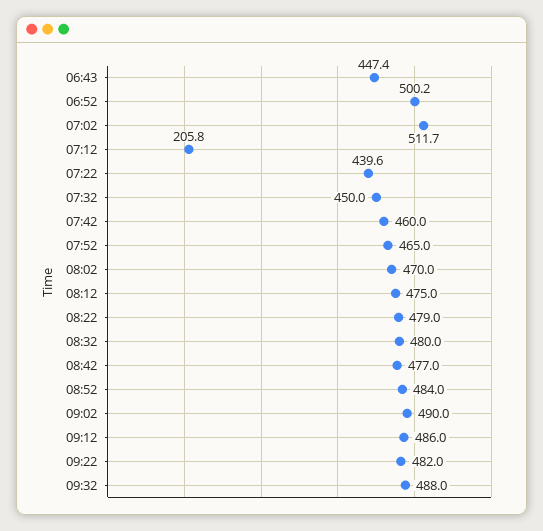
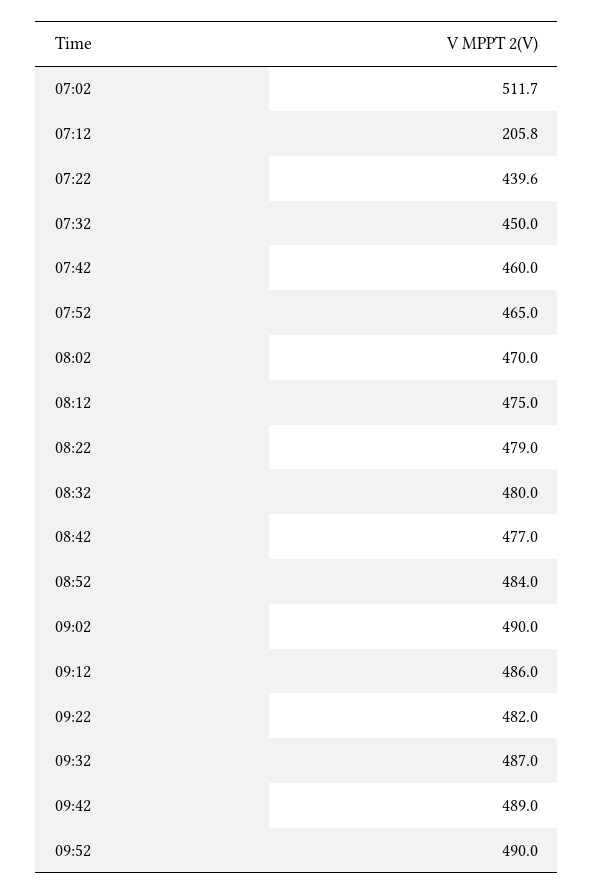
06:43: 447.4 -> none
06:52: 500.2 -> none
09:32: 488 -> 487
09:42: none -> 489
09:52: none -> 490

